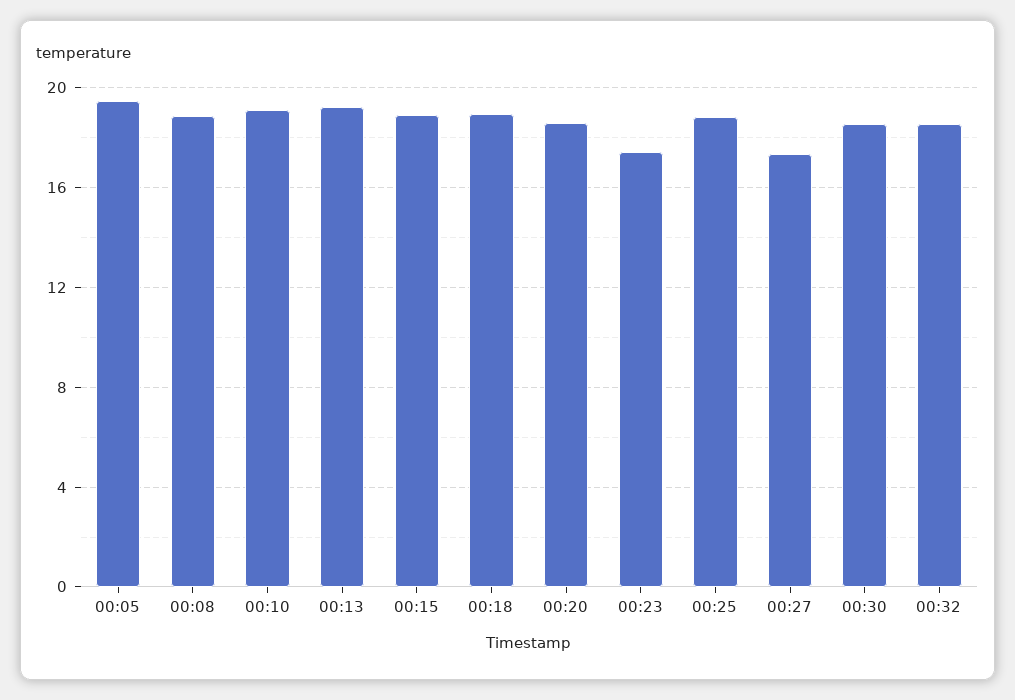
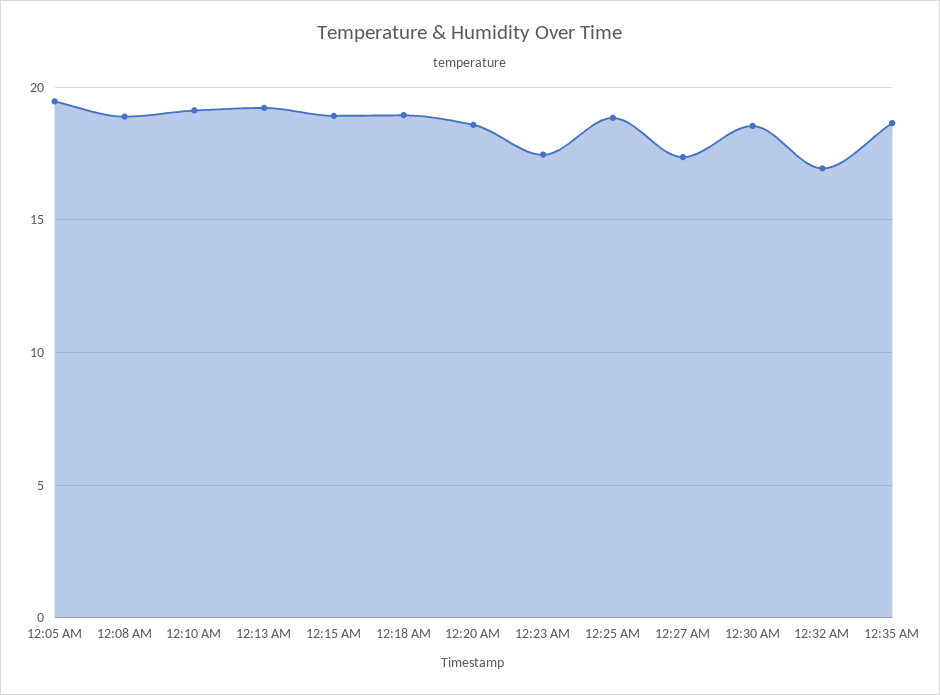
00:32: 18.5 -> 17
12:35 AM: none -> 18.5

